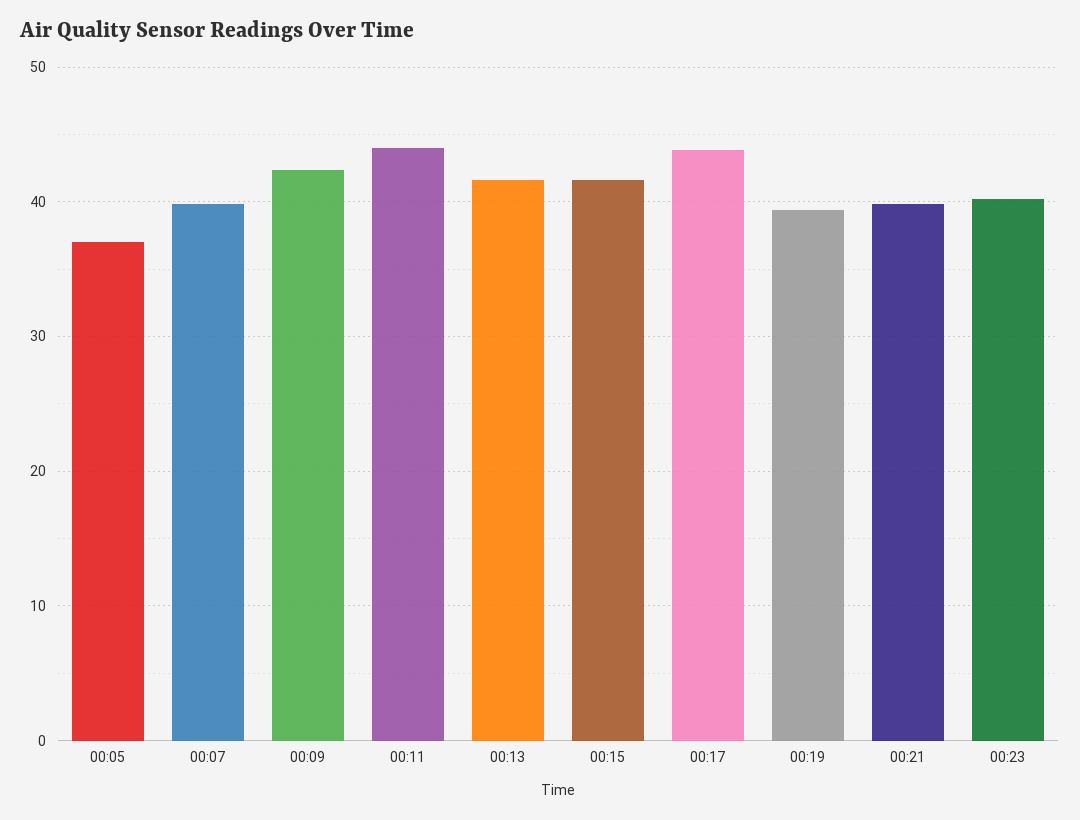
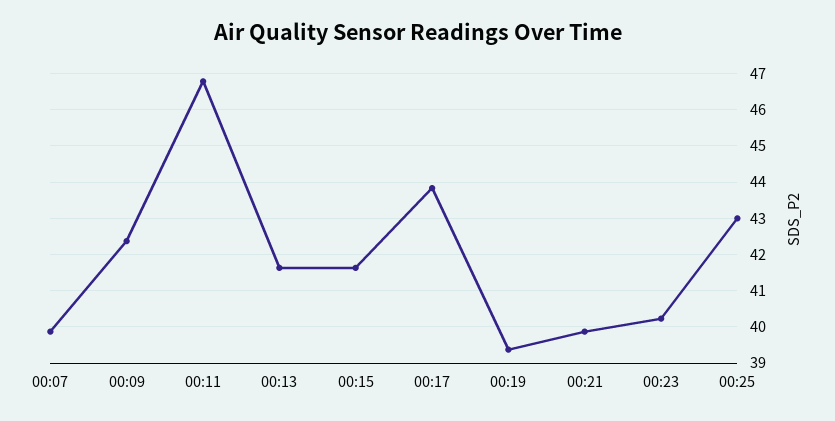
00:05: 37 -> none
00:11: 44 -> 46.8
00:25: none -> 43

